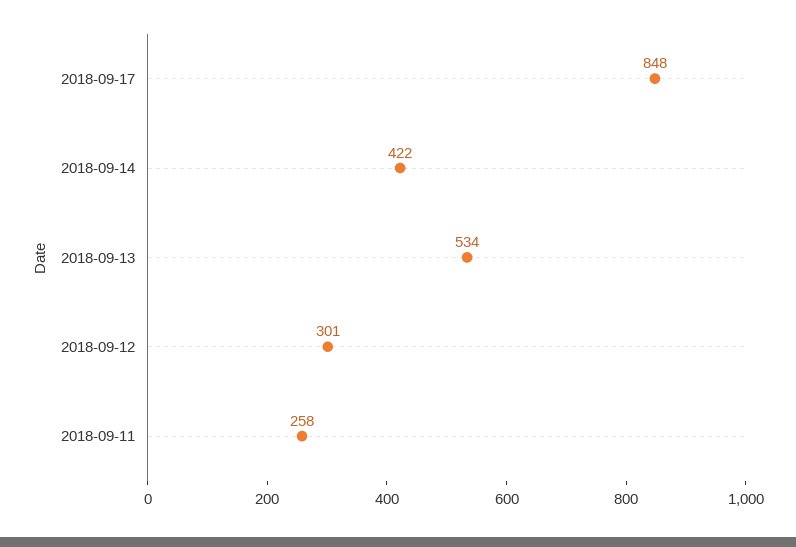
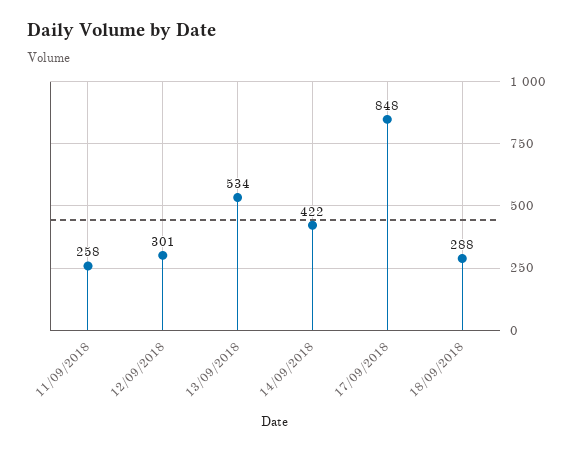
18/09/2018: none -> 288

